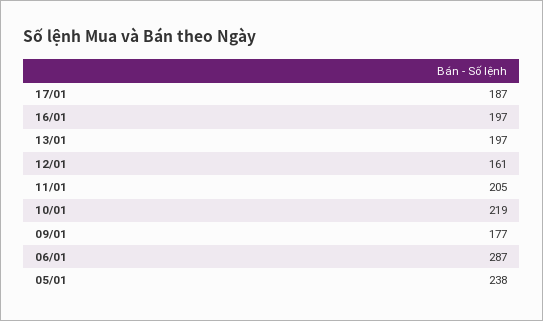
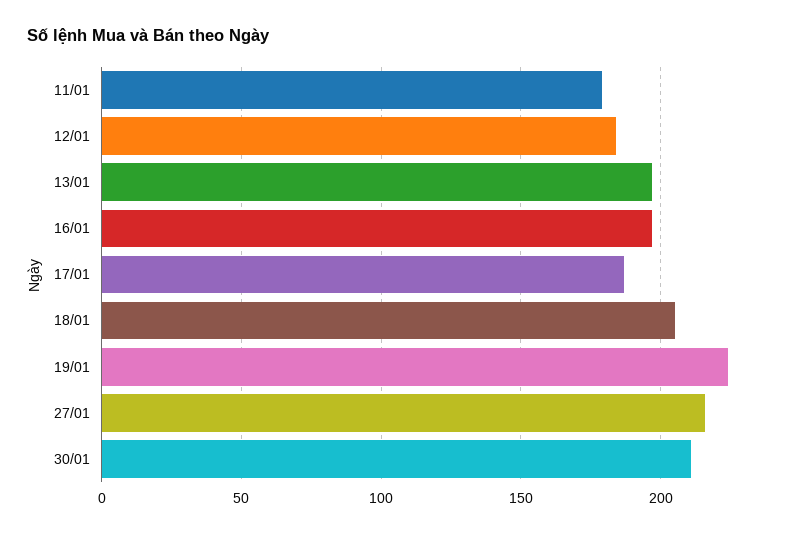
12/01: 161 -> 185
11/01: 205 -> 180
10/01: 219 -> none
09/01: 177 -> none
06/01: 287 -> none
05/01: 238 -> none
18/01: none -> 205
19/01: none -> 225
27/01: none -> 215
30/01: none -> 210

